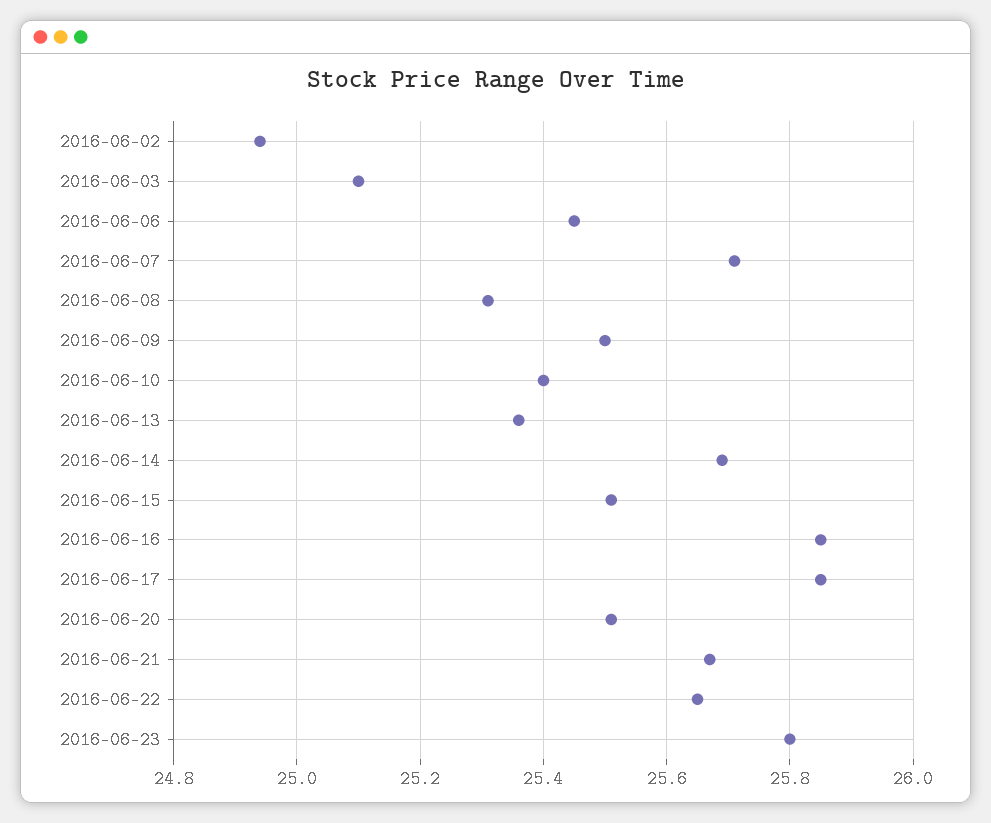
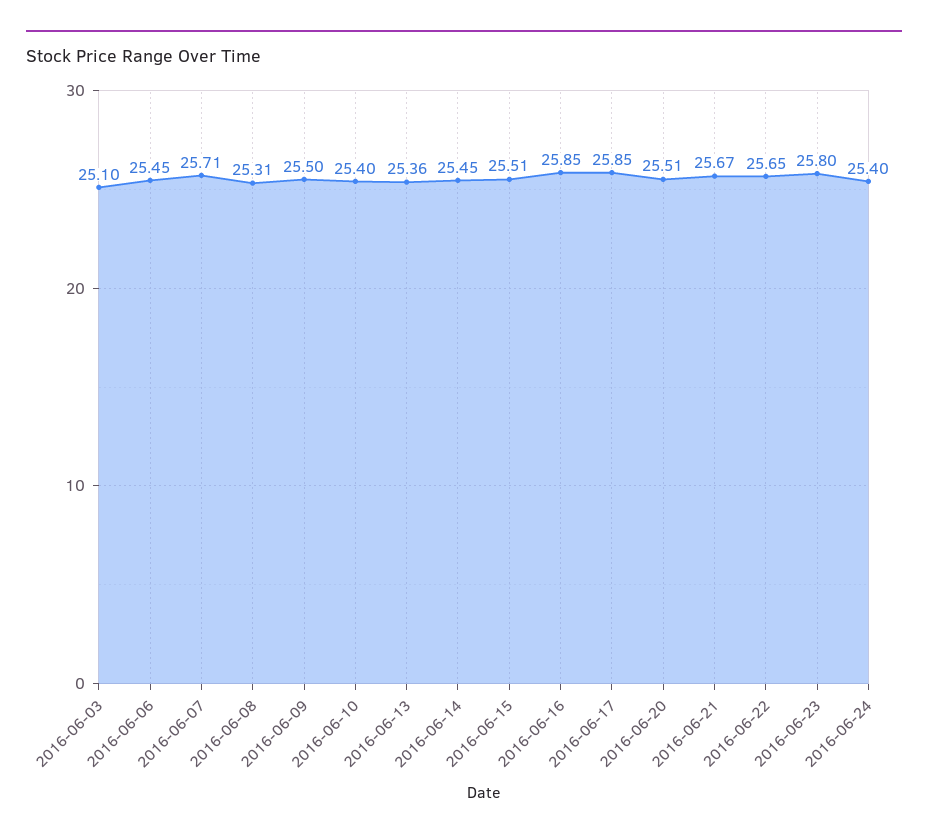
2016-06-02: 24.95 -> none
2016-06-14: 25.7 -> 25.45
2016-06-24: none -> 25.4

